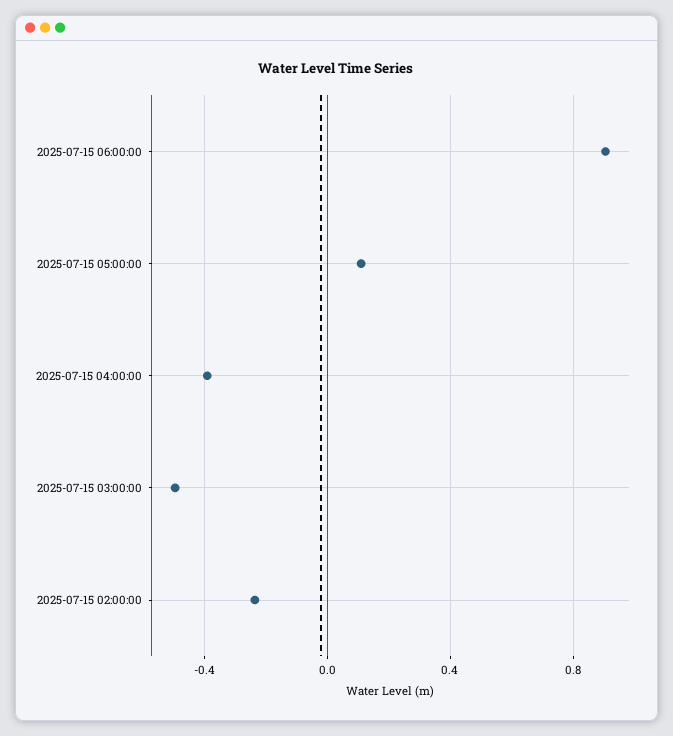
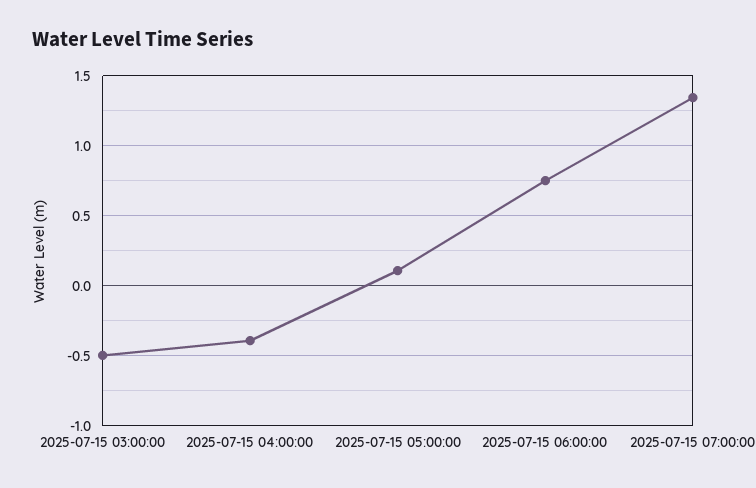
2025-07-15 06:00:00: 0.9 -> 0.75
2025-07-15 02:00:00: -0.25 -> none
2025-07-15 07:00:00: none -> 1.35

